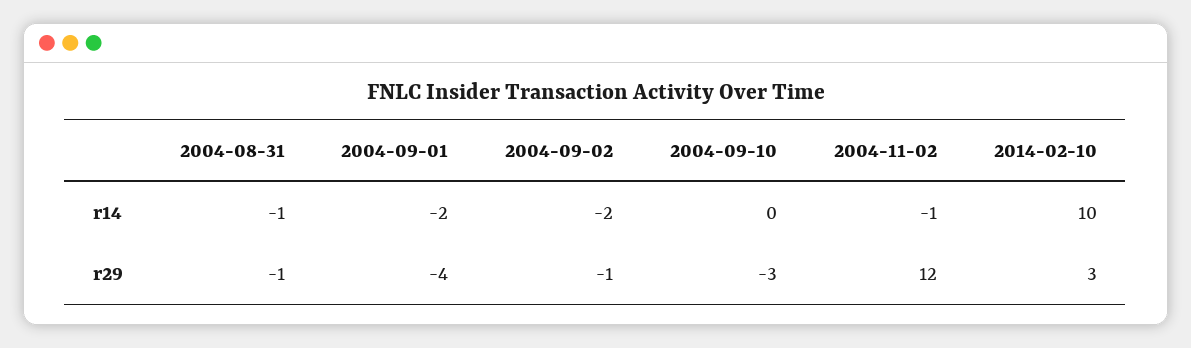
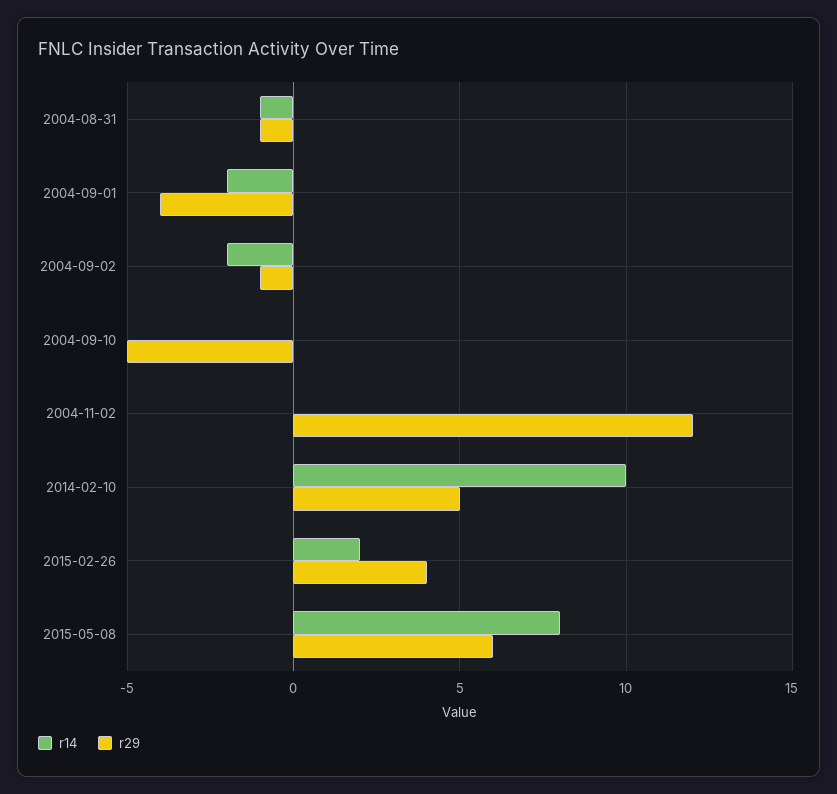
r14, 2004-11-02: -1 -> 0
r29, 2004-09-10: -3 -> -5
r29, 2014-02-10: 3 -> 5
r14, 2015-02-26: none -> 2
r29, 2015-02-26: none -> 4
r14, 2015-05-08: none -> 8
r29, 2015-05-08: none -> 6

